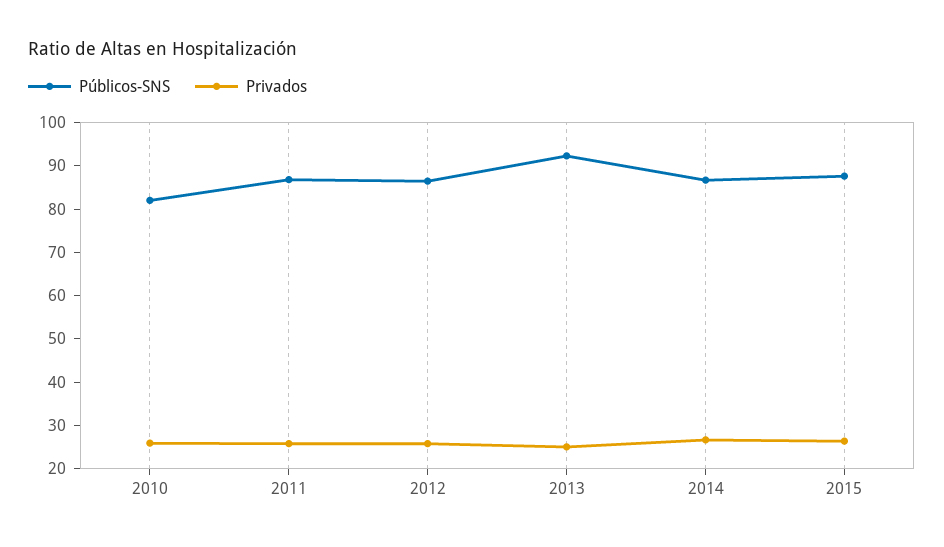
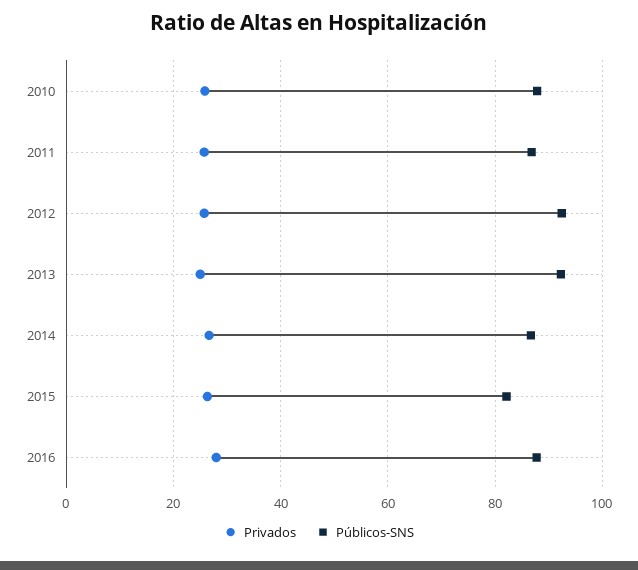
Públicos-SNS, 2010: 82 -> 88
Públicos-SNS, 2012: 86 -> 92
Públicos-SNS, 2015: 88 -> 82
Privados, 2016: none -> 28
Públicos-SNS, 2016: none -> 88

